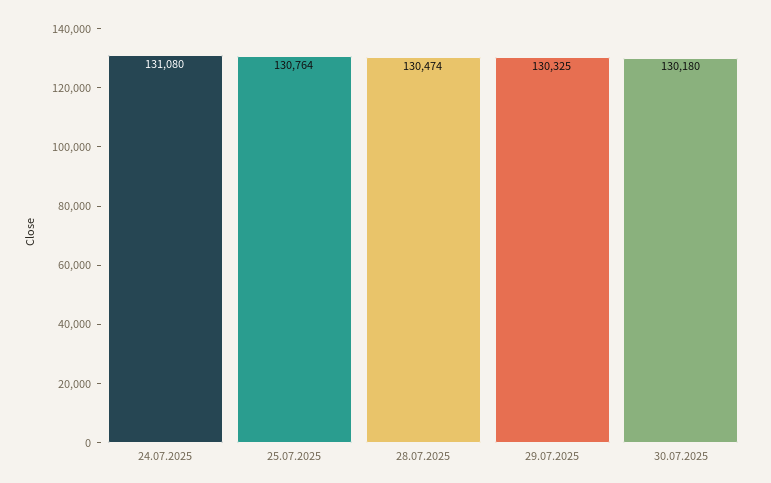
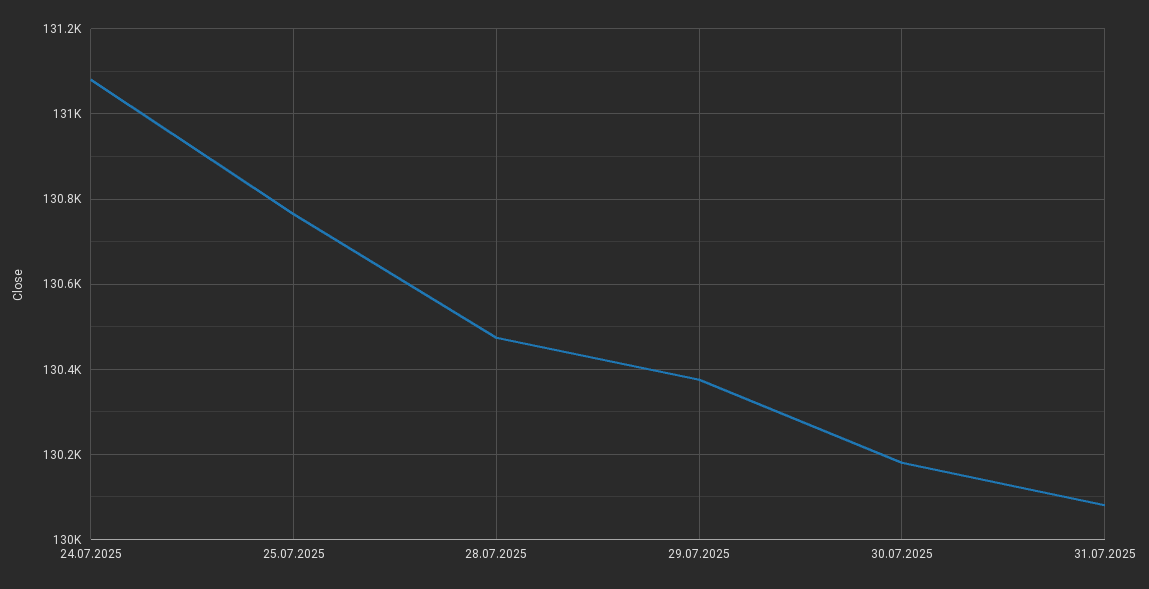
29.07.2025: 130325 -> 130380
31.07.2025: none -> 130080

